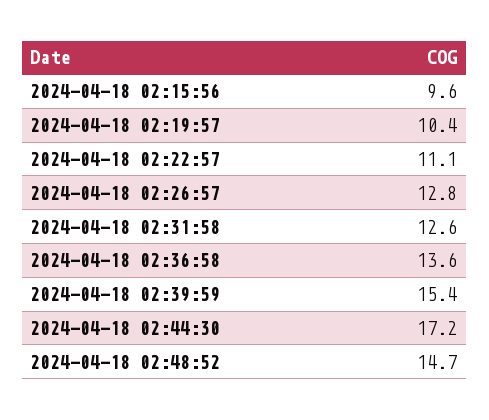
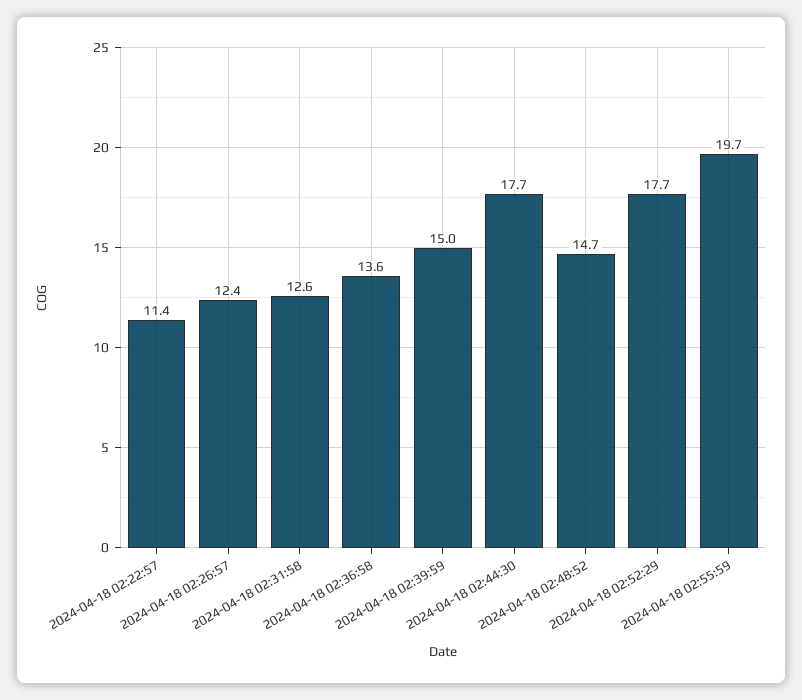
2024-04-18 02:15:56: 9.6 -> none
2024-04-18 02:19:57: 10.4 -> none
2024-04-18 02:22:57: 11.1 -> 11.4
2024-04-18 02:26:57: 12.8 -> 12.4
2024-04-18 02:39:59: 15.4 -> 15
2024-04-18 02:44:30: 17.2 -> 17.7
2024-04-18 02:52:29: none -> 17.7
2024-04-18 02:55:59: none -> 19.7

